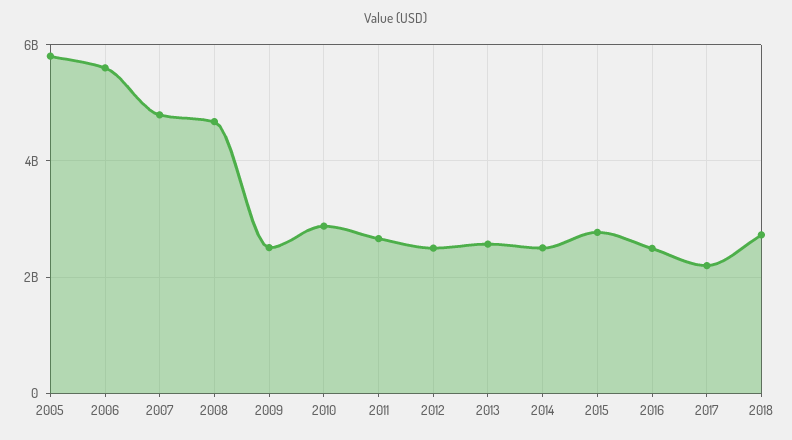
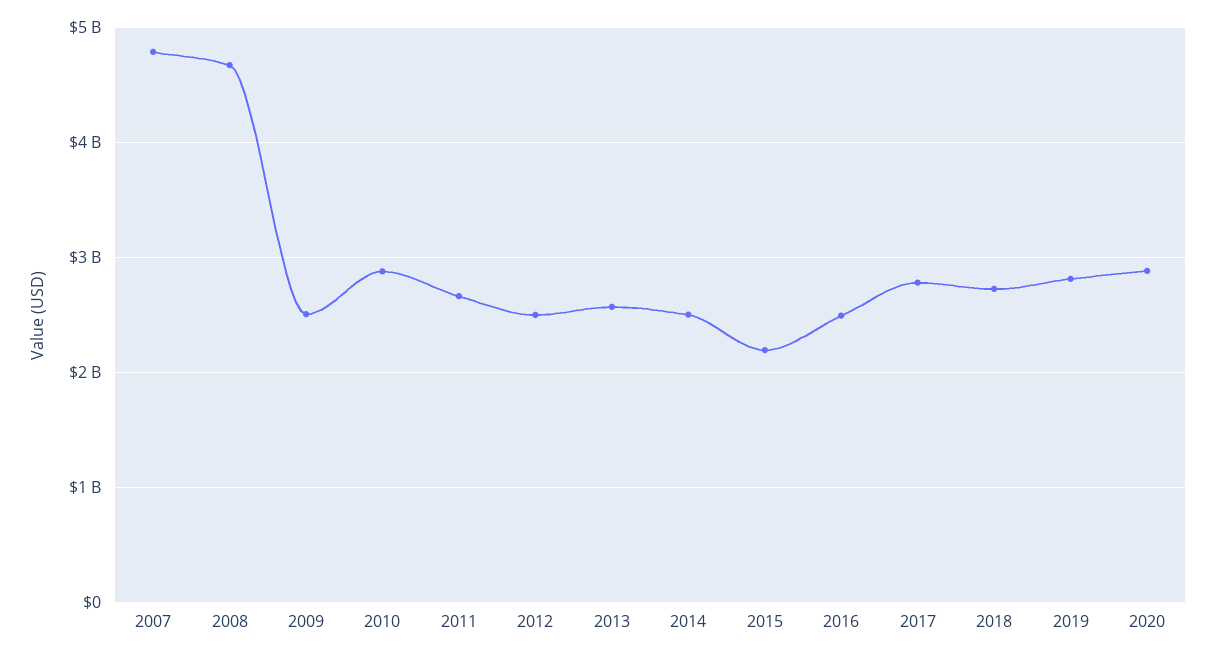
2005: 5800000000 -> none
2006: 5600000000 -> none
2015: 2800000000 -> 2200000000
2017: 2200000000 -> 2800000000
2019: none -> 2800000000
2020: none -> 2900000000

